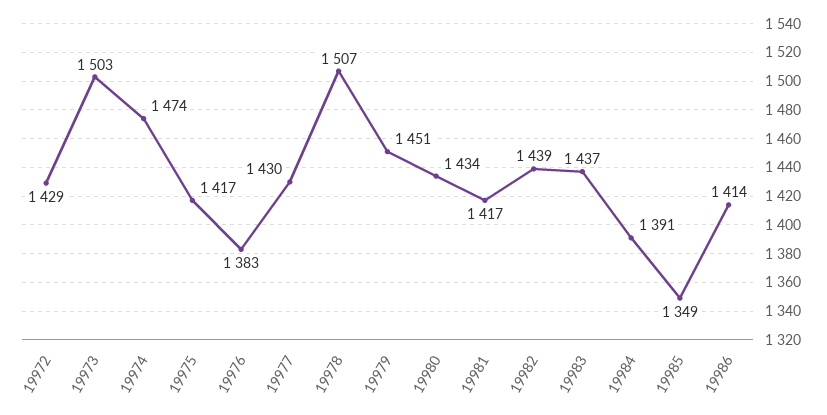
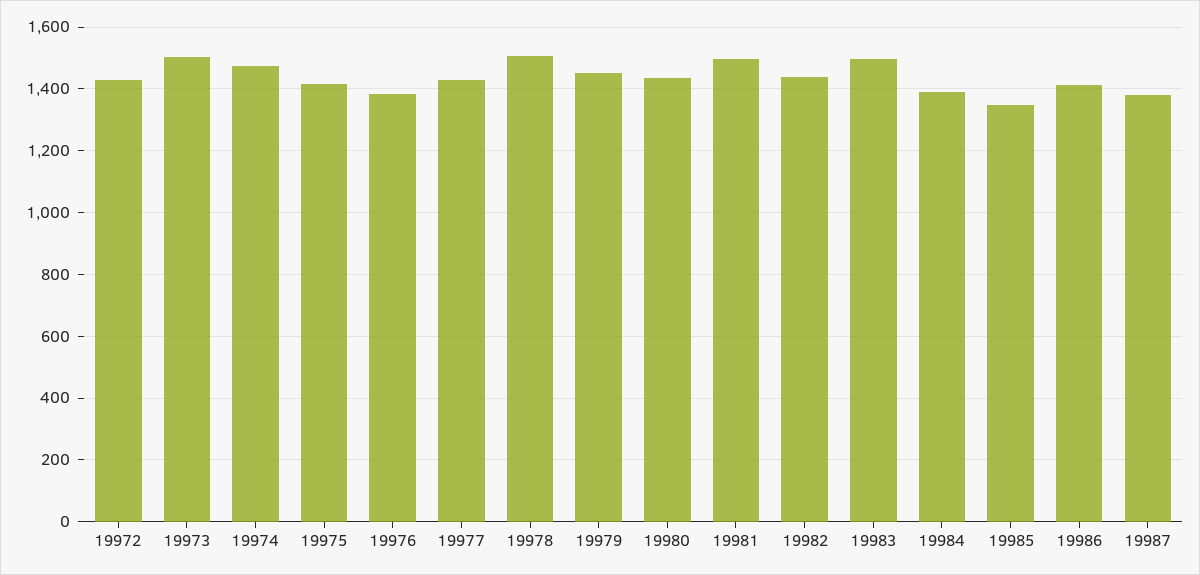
19981: 1417 -> 1500
19983: 1437 -> 1500
19987: none -> 1380

